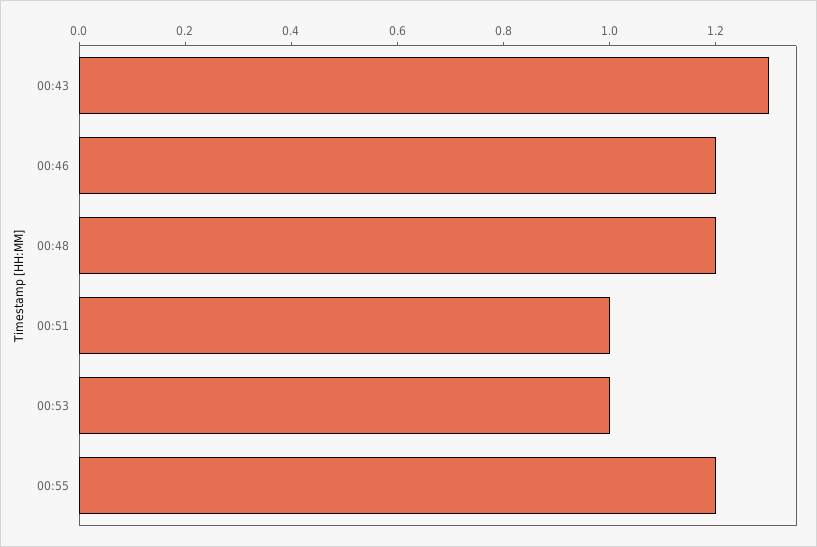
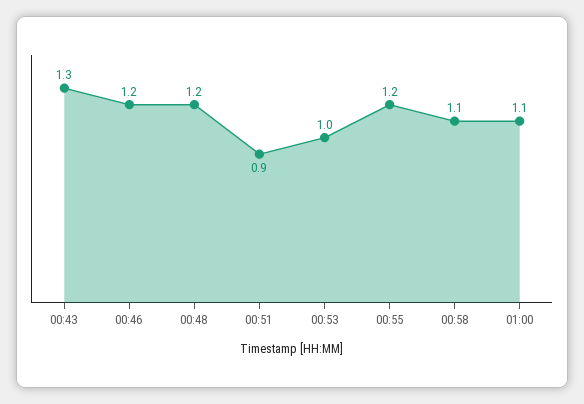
00:51: 1 -> 0.9
00:58: none -> 1.1
01:00: none -> 1.1

